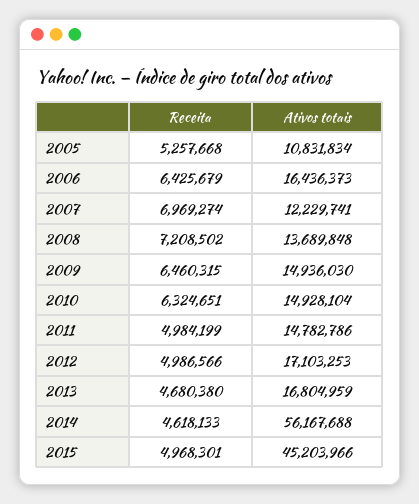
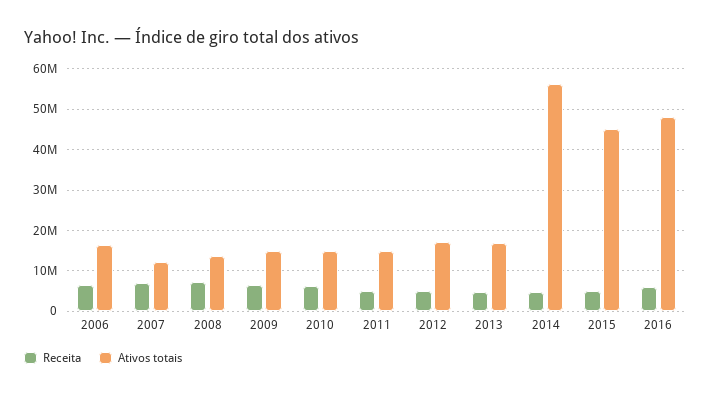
Receita, 2005: 5257668 -> none
Ativos totais, 2005: 10831834 -> none
Receita, 2016: none -> 6000000
Ativos totais, 2016: none -> 48000000

